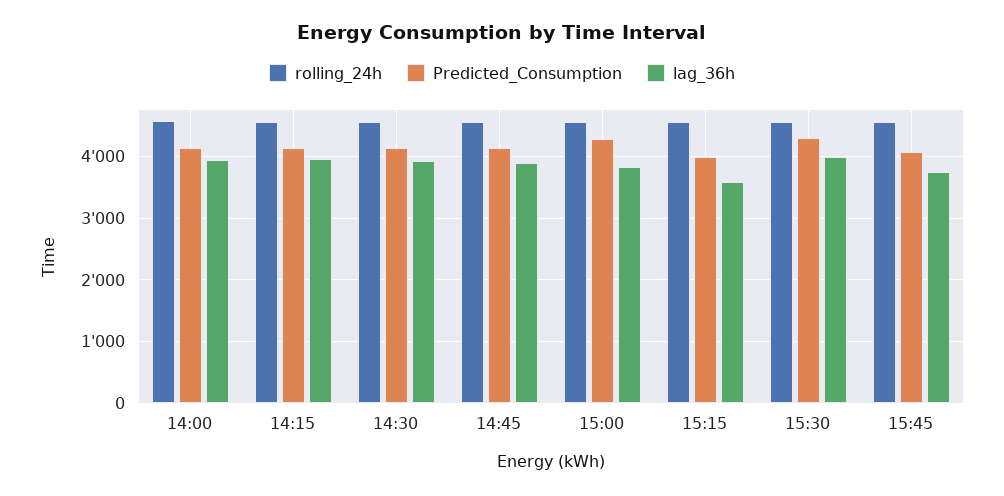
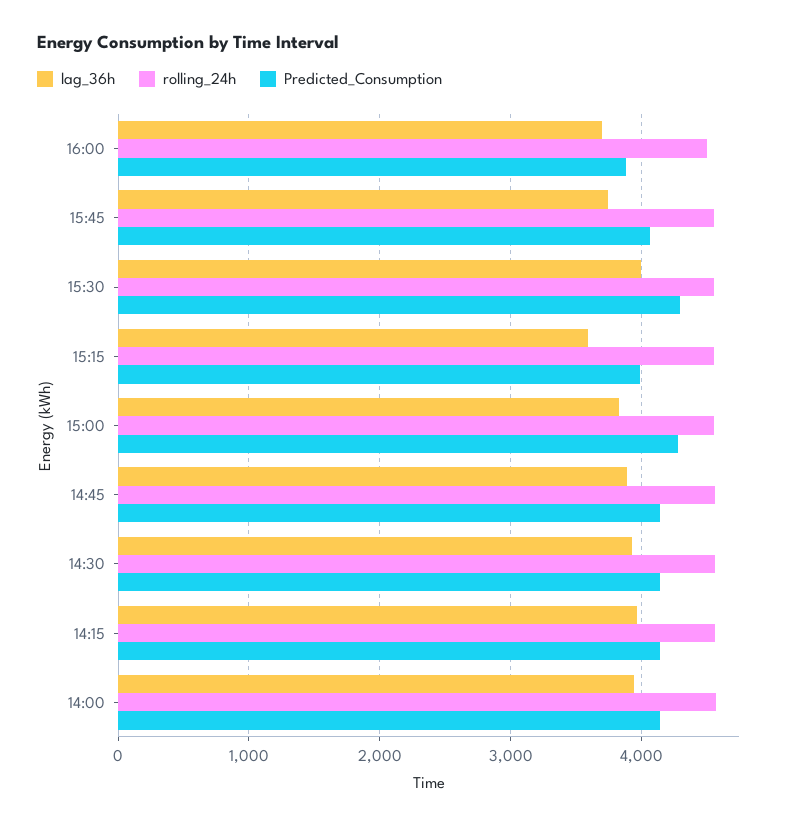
lag_36h, 16:00: none -> 3700
rolling_24h, 16:00: none -> 4500
Predicted_Consumption, 16:00: none -> 3900

